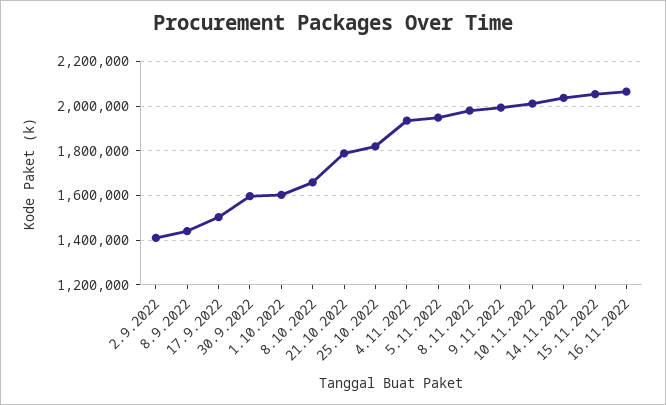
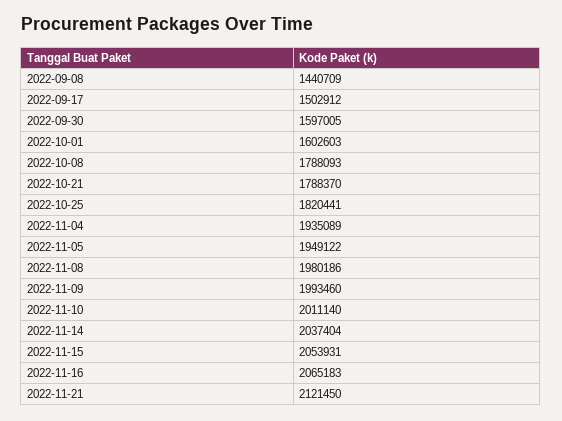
2.9.2022: 1400000 -> none
8.10.2022: 1650000 -> 1788093
2022-11-21: none -> 2121450

